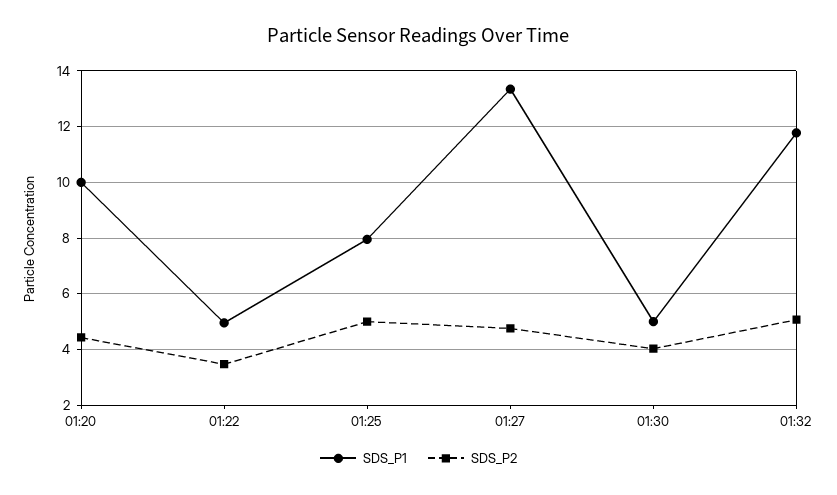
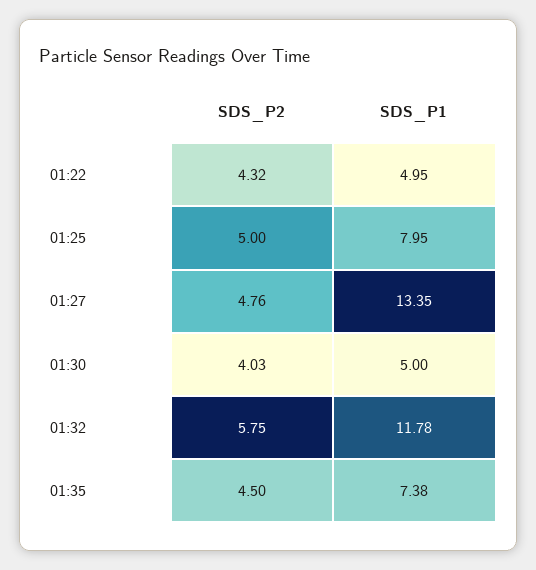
SDS_P1, 01:20: 10 -> none
SDS_P2, 01:20: 4.5 -> none
SDS_P2, 01:22: 3.5 -> 4.32
SDS_P2, 01:32: 5 -> 5.75
SDS_P2, 01:35: none -> 4.5
SDS_P1, 01:35: none -> 7.38

